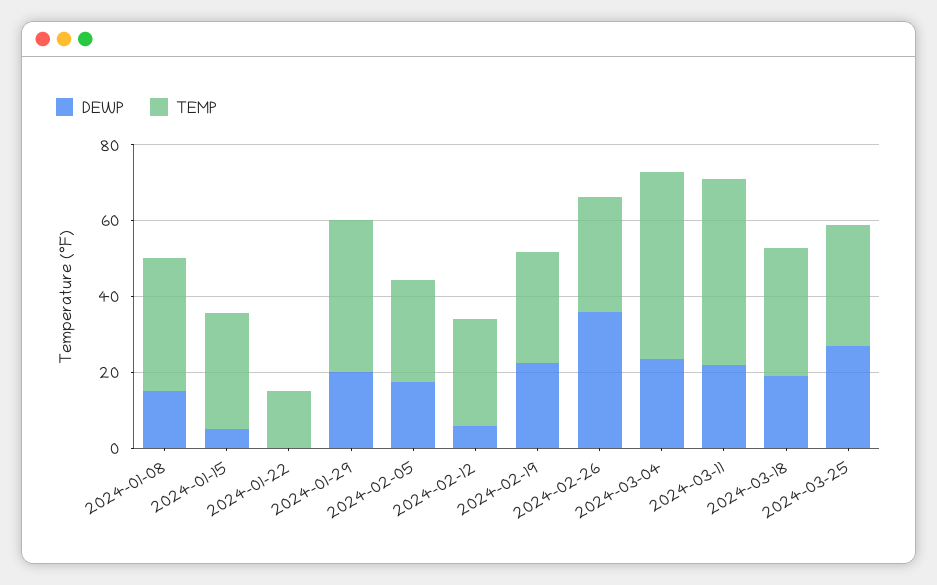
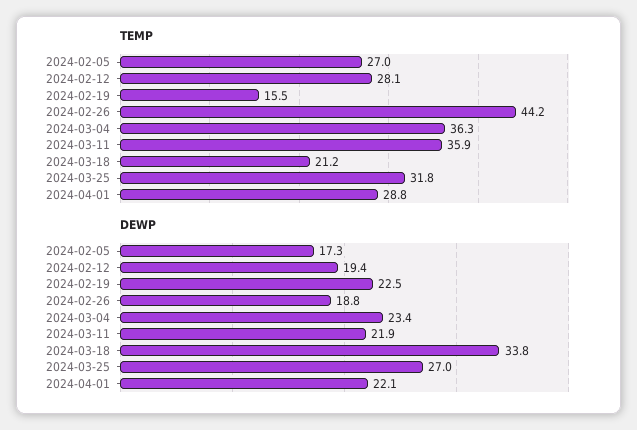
DEWP, 2024-01-08: 15 -> none
TEMP, 2024-01-08: 35 -> none
DEWP, 2024-01-15: 5 -> none
TEMP, 2024-01-15: 30 -> none
DEWP, 2024-01-22: 0 -> none
TEMP, 2024-01-22: 15 -> none
DEWP, 2024-01-29: 20 -> none
TEMP, 2024-01-29: 40 -> none
DEWP, 2024-02-12: 5 -> 19.4
TEMP, 2024-02-19: 30 -> 15.5
DEWP, 2024-02-26: 35 -> 18.8
TEMP, 2024-02-26: 30 -> 44.2
TEMP, 2024-03-04: 50 -> 36.3
TEMP, 2024-03-11: 50 -> 35.9
DEWP, 2024-03-18: 20 -> 33.8
TEMP, 2024-03-18: 35 -> 21.2
TEMP, 2024-04-01: none -> 28.8
DEWP, 2024-04-01: none -> 22.1

